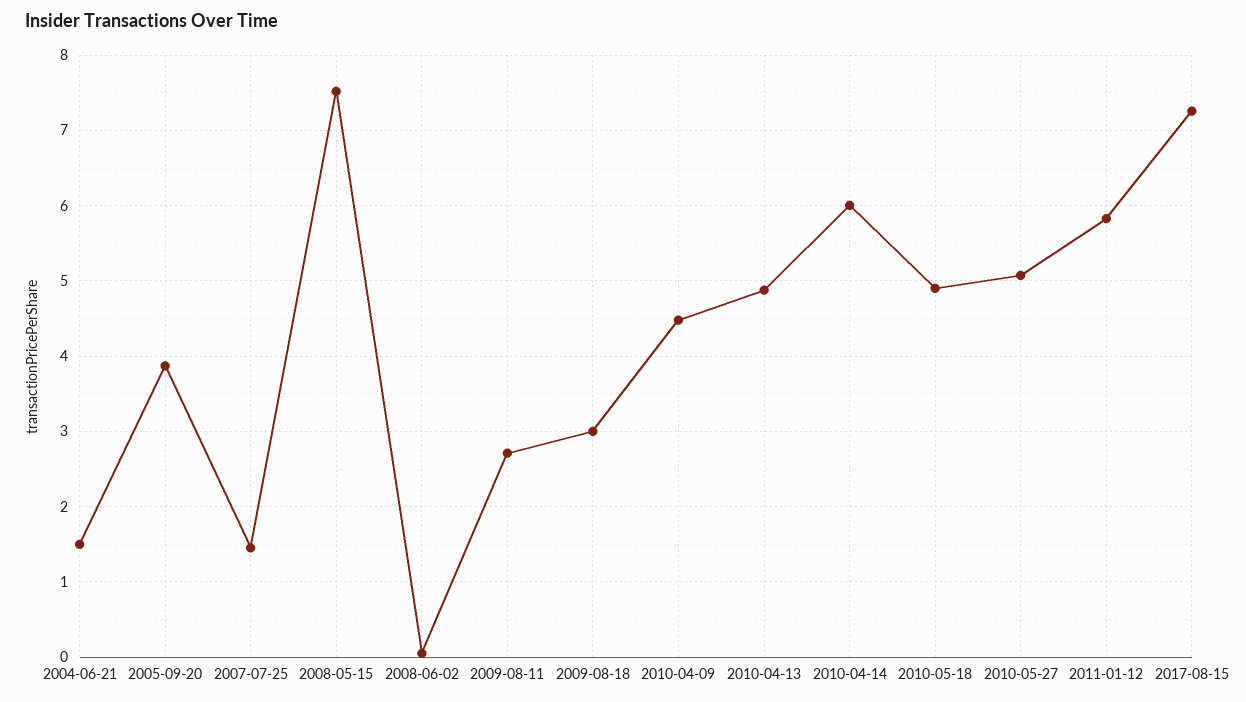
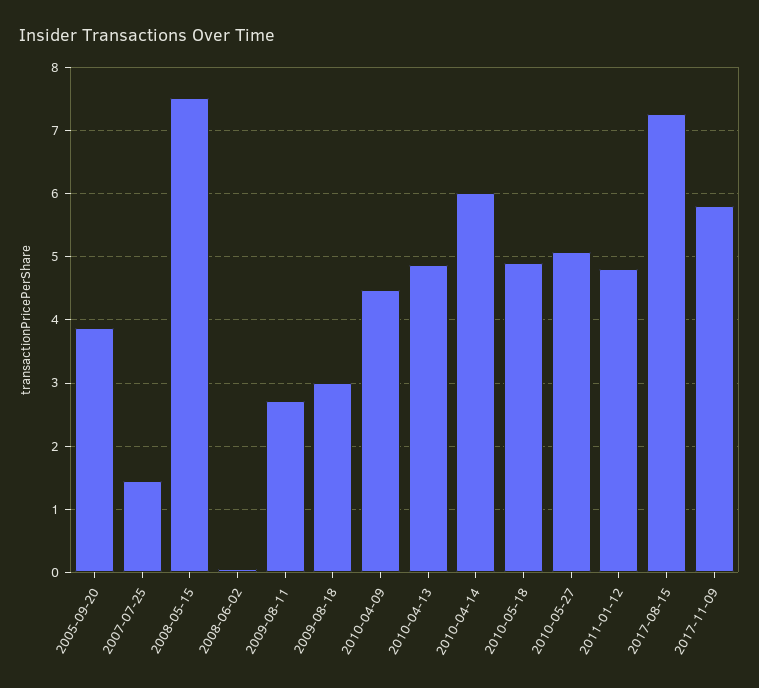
2004-06-21: 1.5 -> none
2011-01-12: 5.8 -> 4.8
2017-11-09: none -> 5.8

